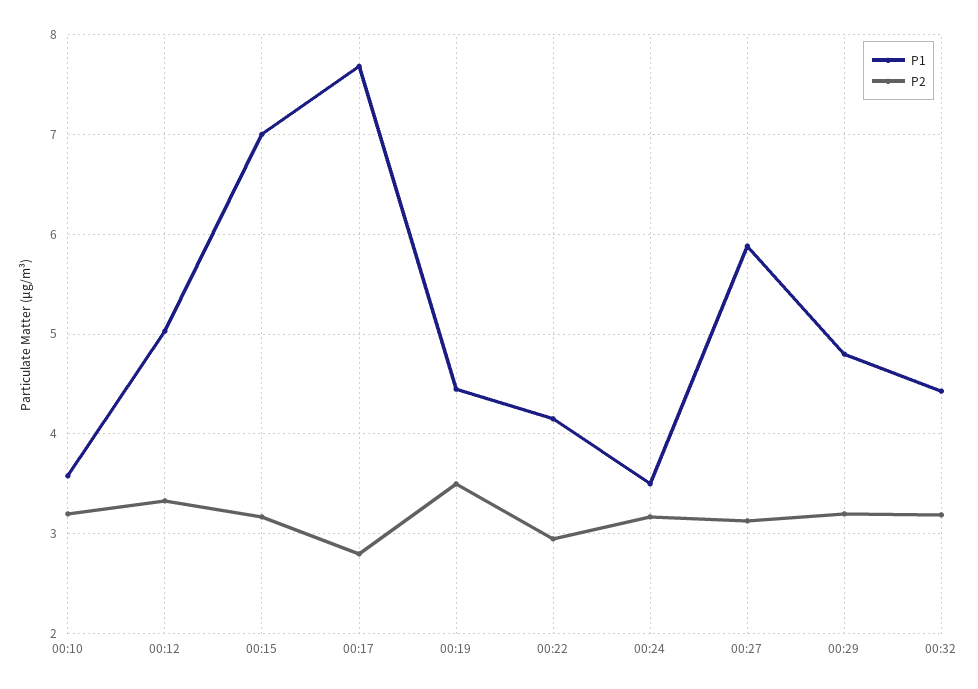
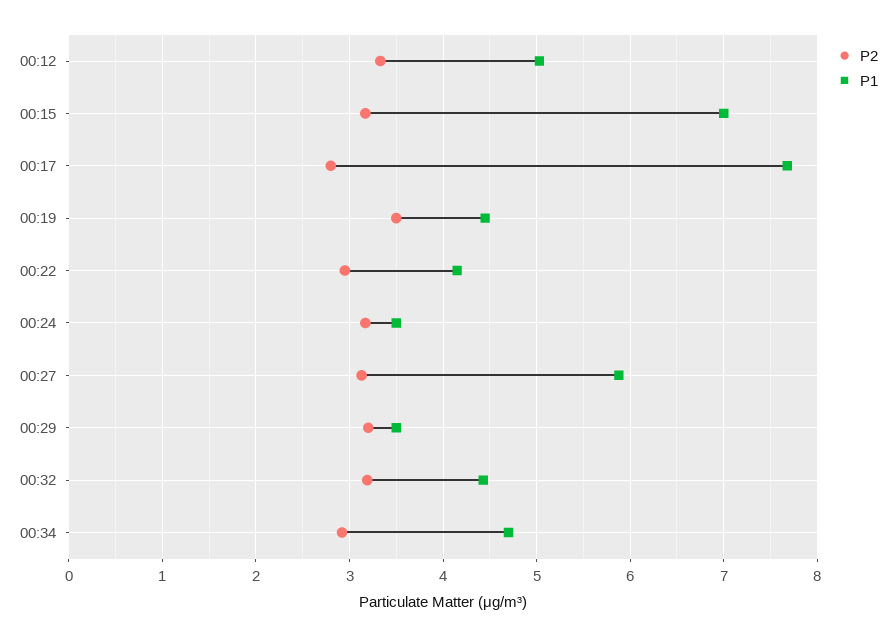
P1, 00:10: 3.6 -> none
P2, 00:10: 3.2 -> none
P1, 00:29: 4.8 -> 3.5
P2, 00:34: none -> 2.9
P1, 00:34: none -> 4.7

